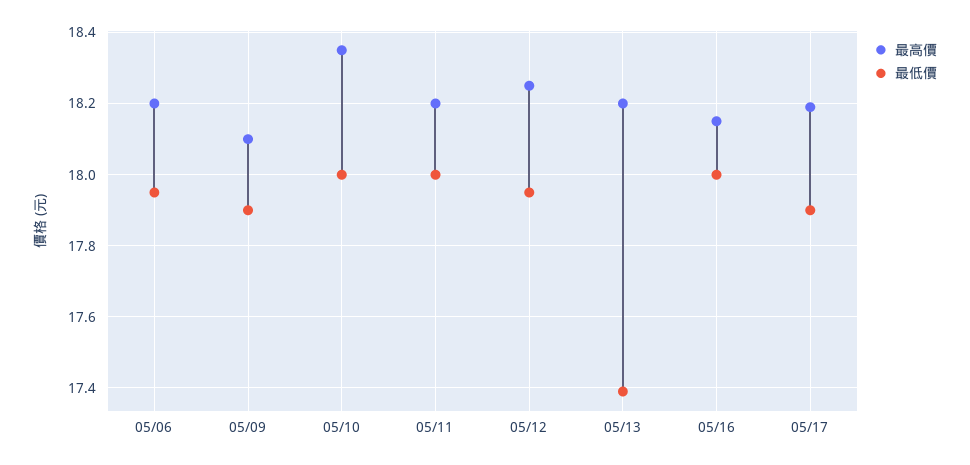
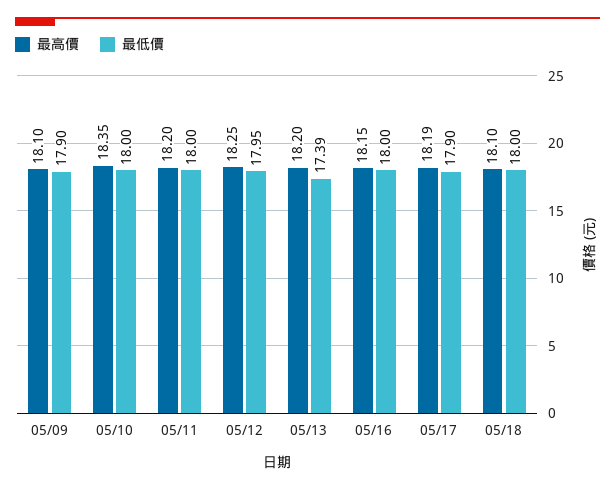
最高價, 05/06: 18.2 -> none
最低價, 05/06: 17.95 -> none
最高價, 05/18: none -> 18.1
最低價, 05/18: none -> 18

